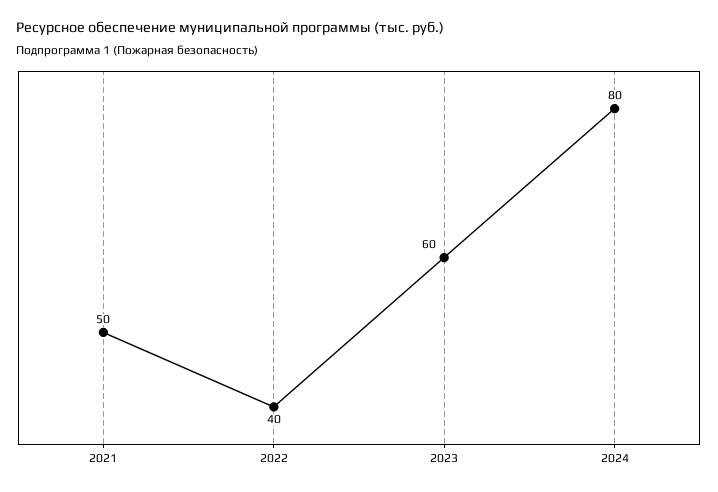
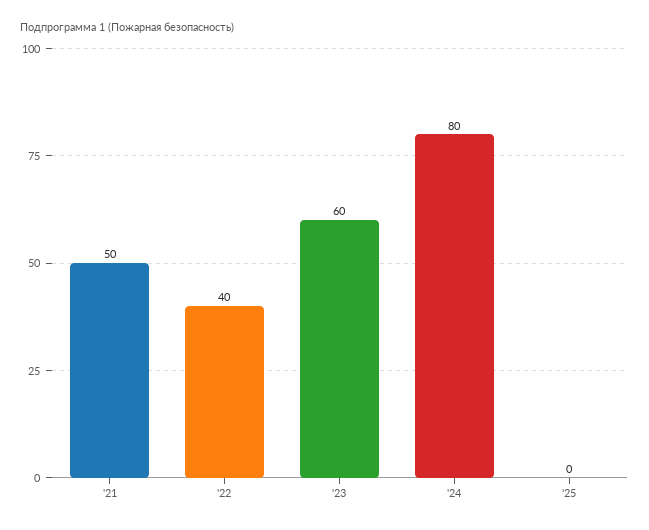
'25: none -> 0

